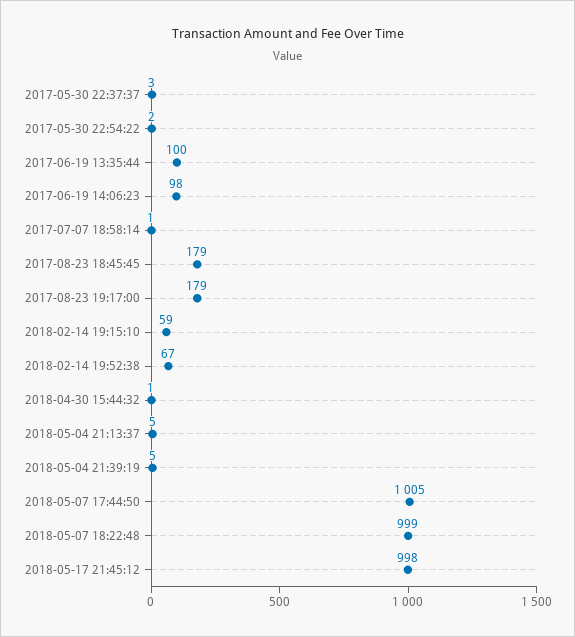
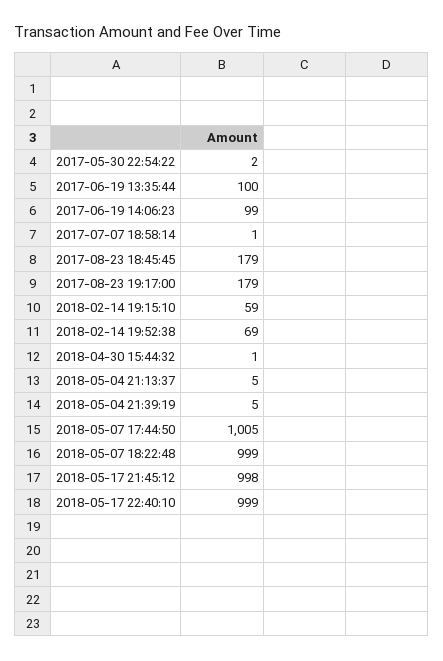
2017-05-30 22:37:37: 3 -> none
2017-06-19 14:06:23: 98 -> 99
2018-02-14 19:52:38: 67 -> 69
2018-05-17 22:40:10: none -> 999

